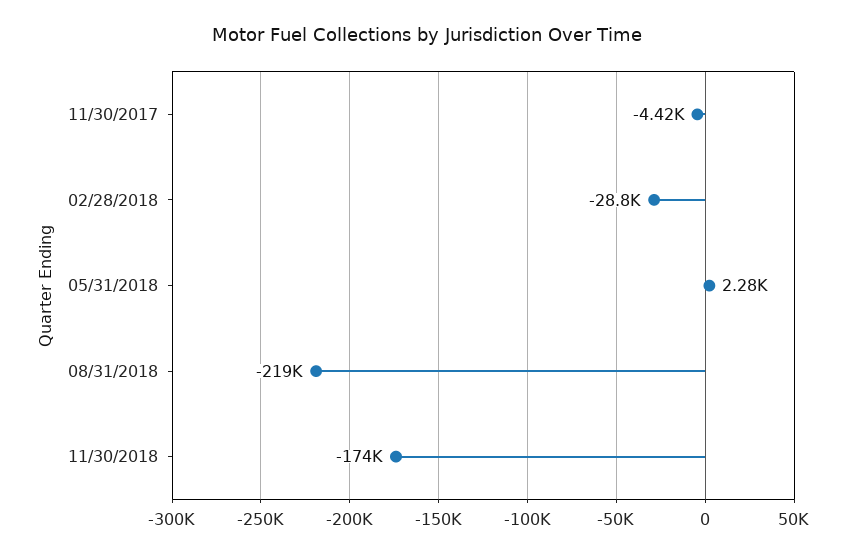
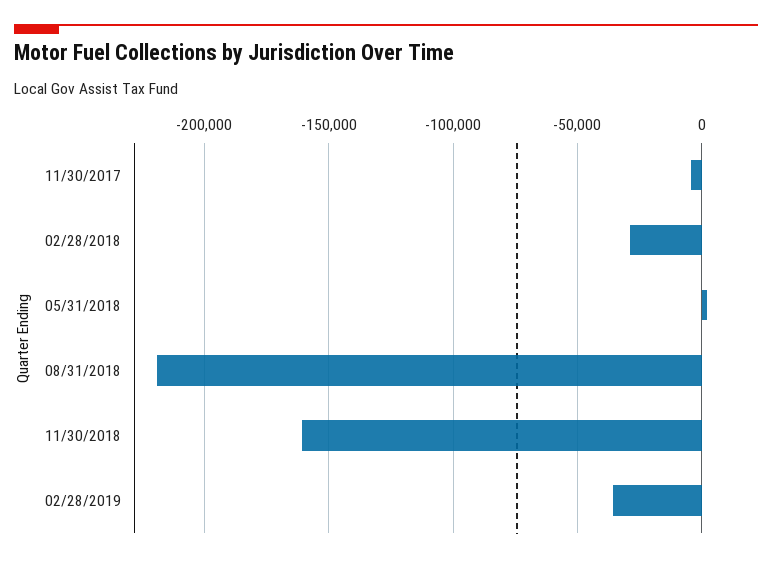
11/30/2018: -174000 -> -160000
02/28/2019: none -> -35000

